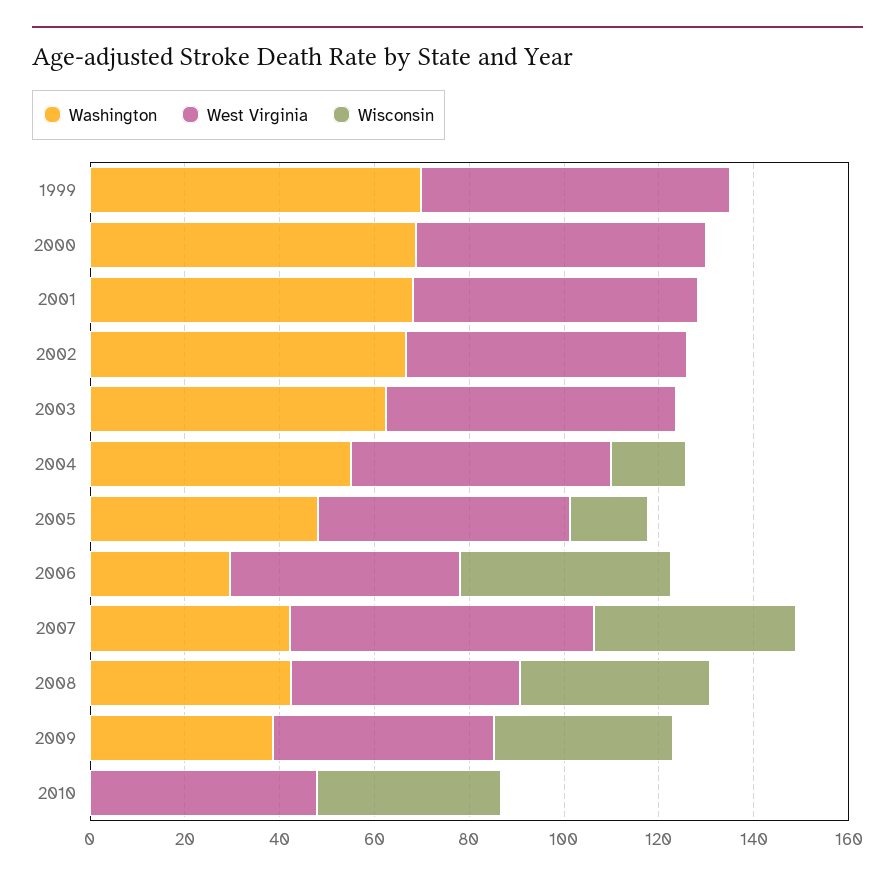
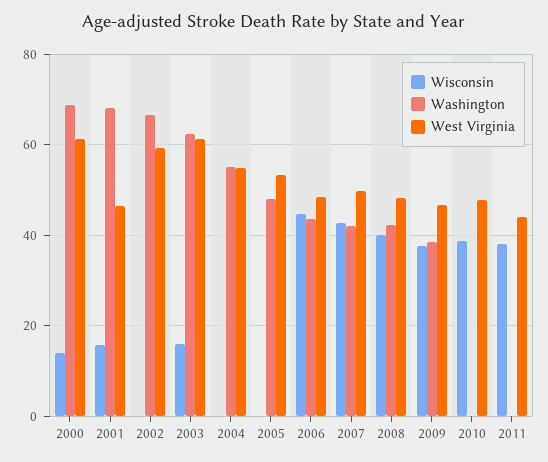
Washington, 1999: 70 -> none
West Virginia, 1999: 65 -> none
Wisconsin, 1999: 0 -> none
Wisconsin, 2000: 0 -> 14
West Virginia, 2001: 60 -> 46
Wisconsin, 2001: 0 -> 16
Wisconsin, 2003: 0 -> 16
Wisconsin, 2004: 15 -> 0
Wisconsin, 2005: 15 -> 0
Washington, 2006: 30 -> 44
West Virginia, 2007: 65 -> 50
Wisconsin, 2011: none -> 38
Washington, 2011: none -> 0
West Virginia, 2011: none -> 44

